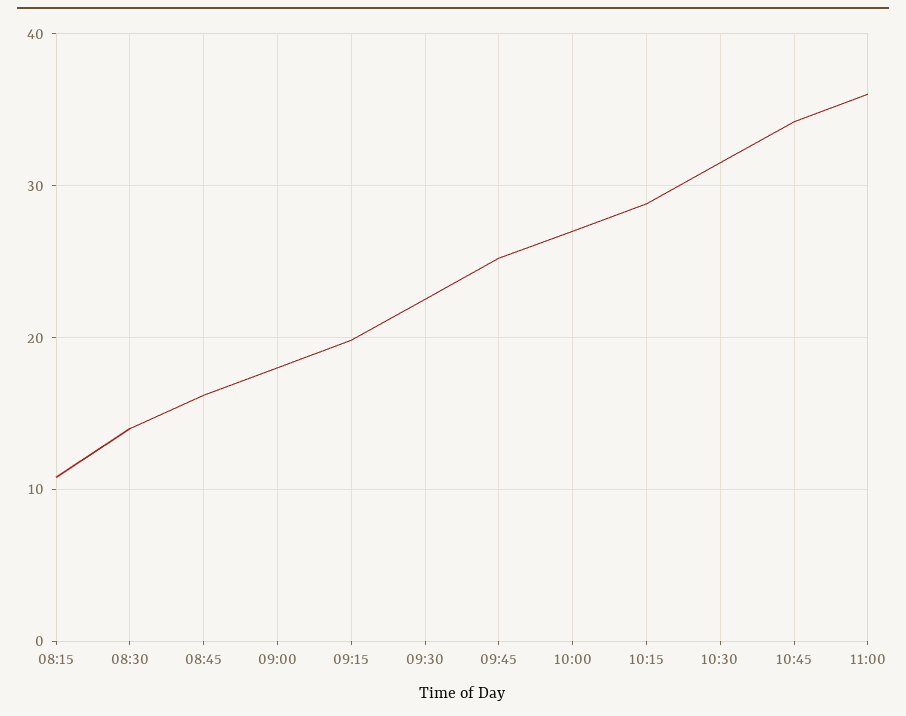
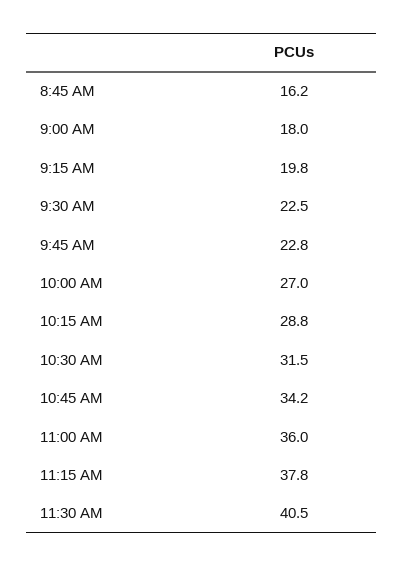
08:15: 11 -> none
08:30: 14 -> none
09:45: 25 -> 22.8
11:15 AM: none -> 37.8
11:30 AM: none -> 40.5

